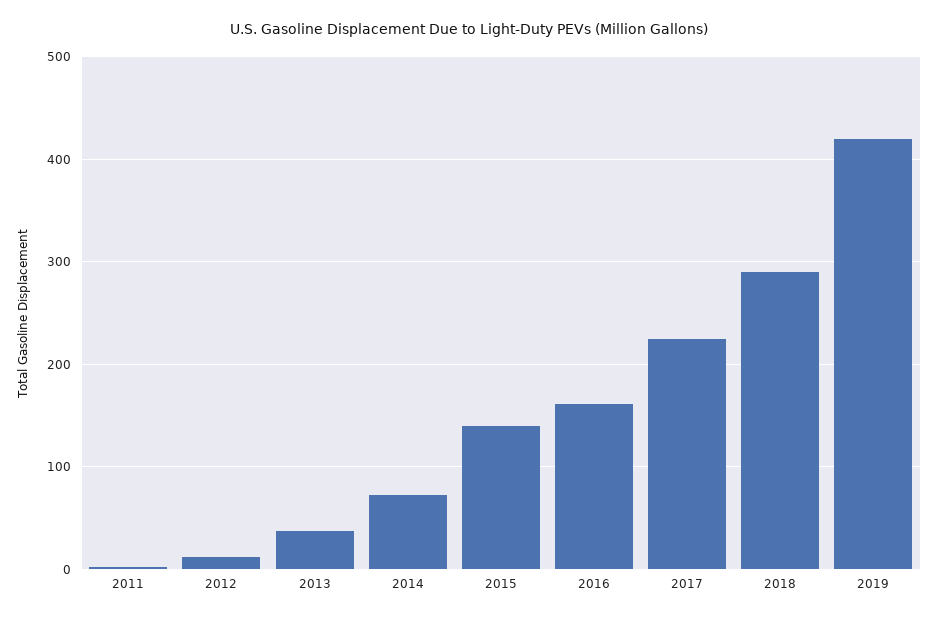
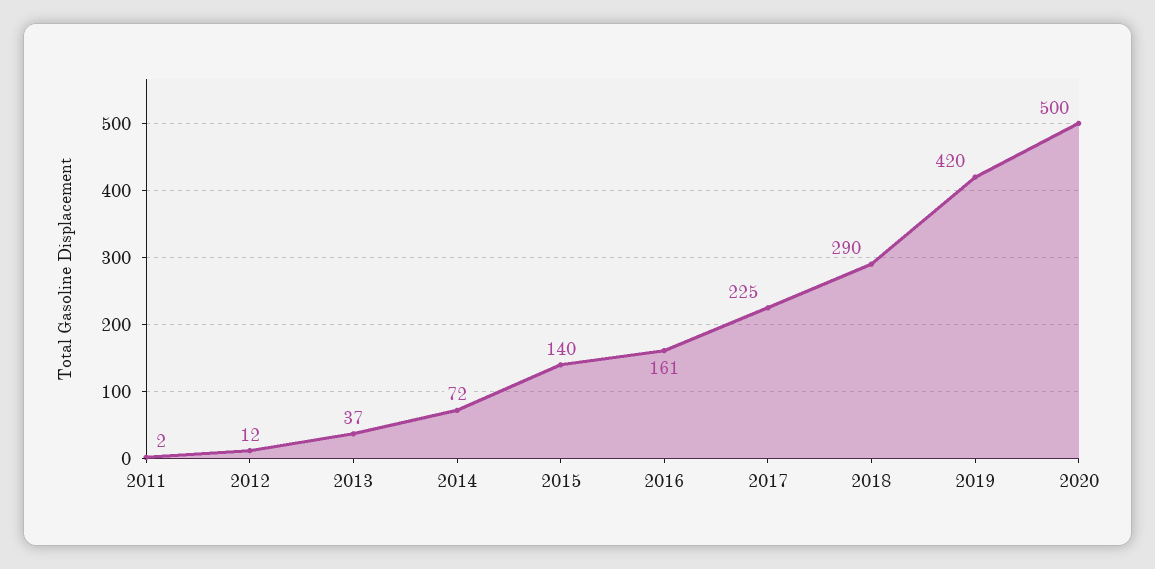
2020: none -> 500

